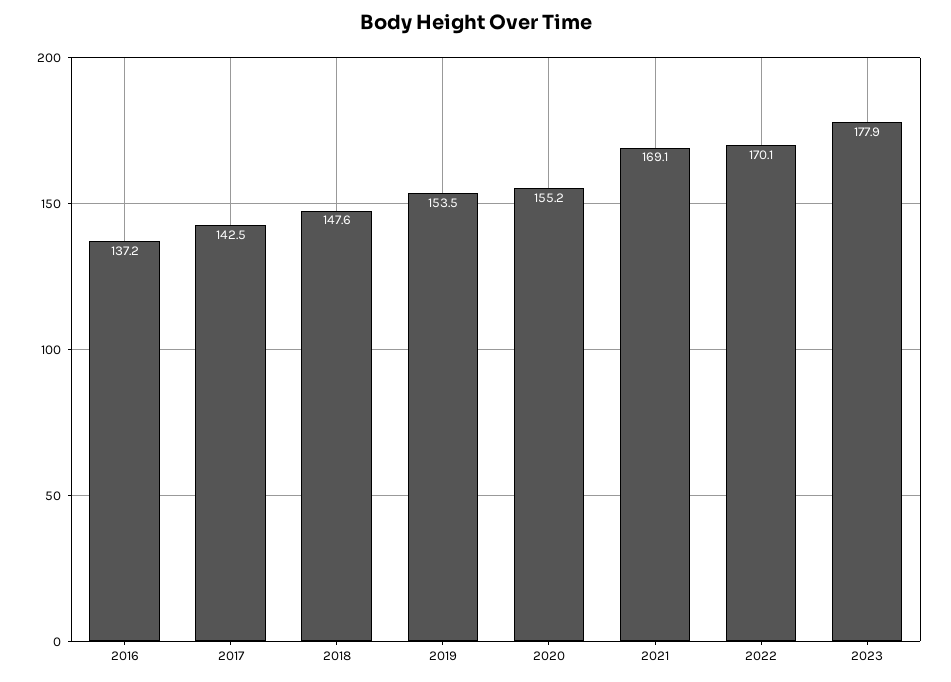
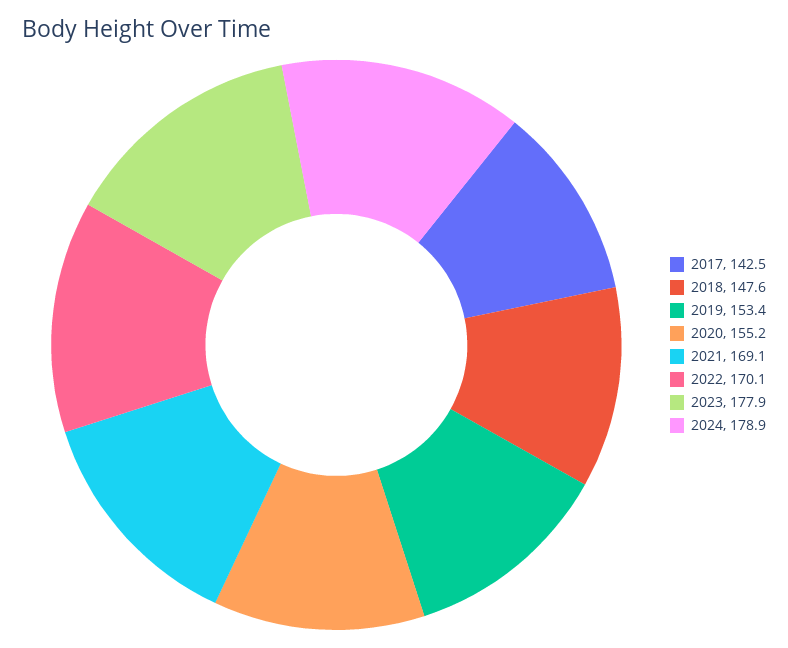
2016: 137.2 -> none
2019: 153.5 -> 153.4
2024: none -> 178.9

